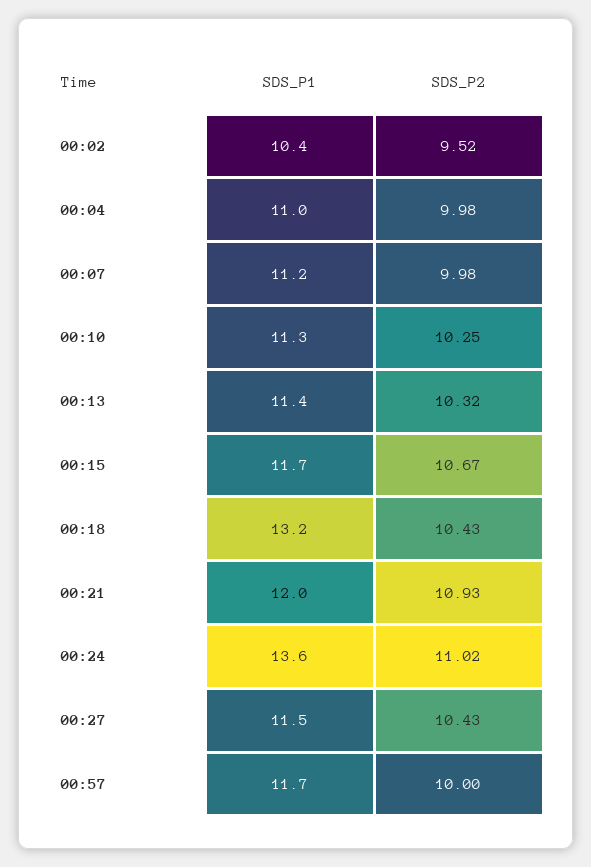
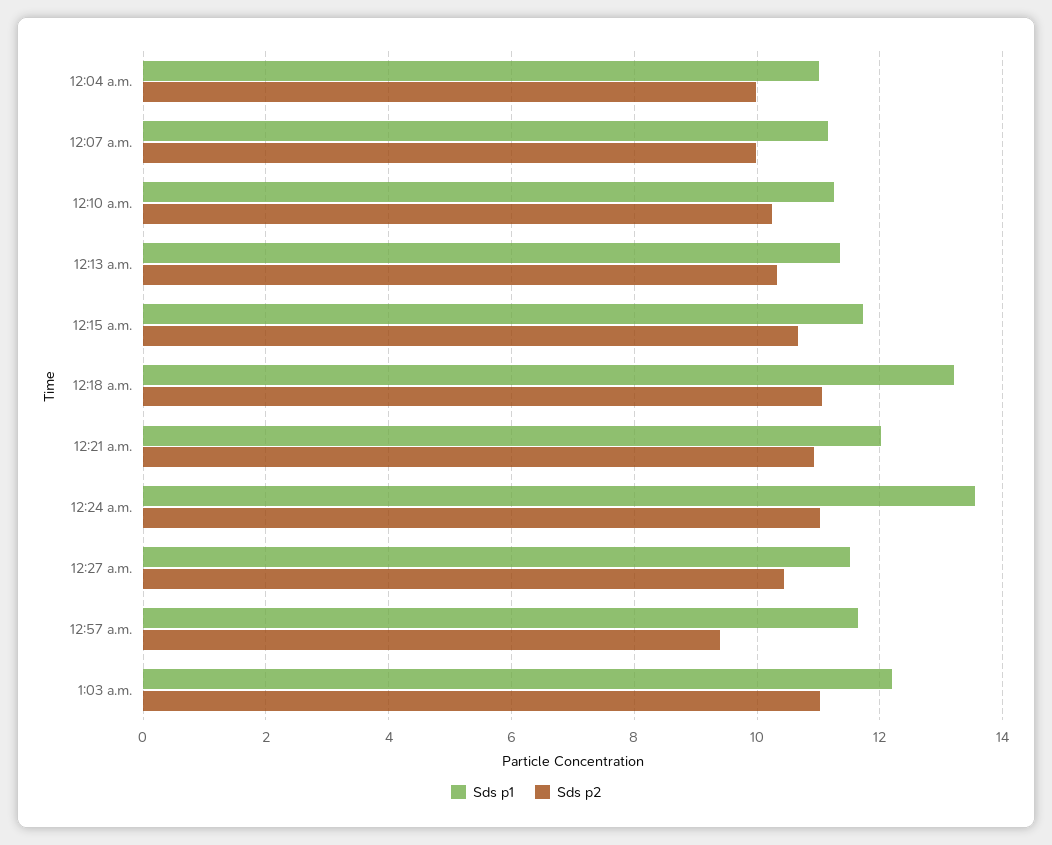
SDS_P1, 00:02: 10.4 -> none
SDS_P2, 00:02: 9.52 -> none
SDS_P2, 00:18: 10.43 -> 11
SDS_P2, 00:57: 10 -> 9.4
SDS_P1, 1:03 a.m.: none -> 12.2
SDS_P2, 1:03 a.m.: none -> 11

